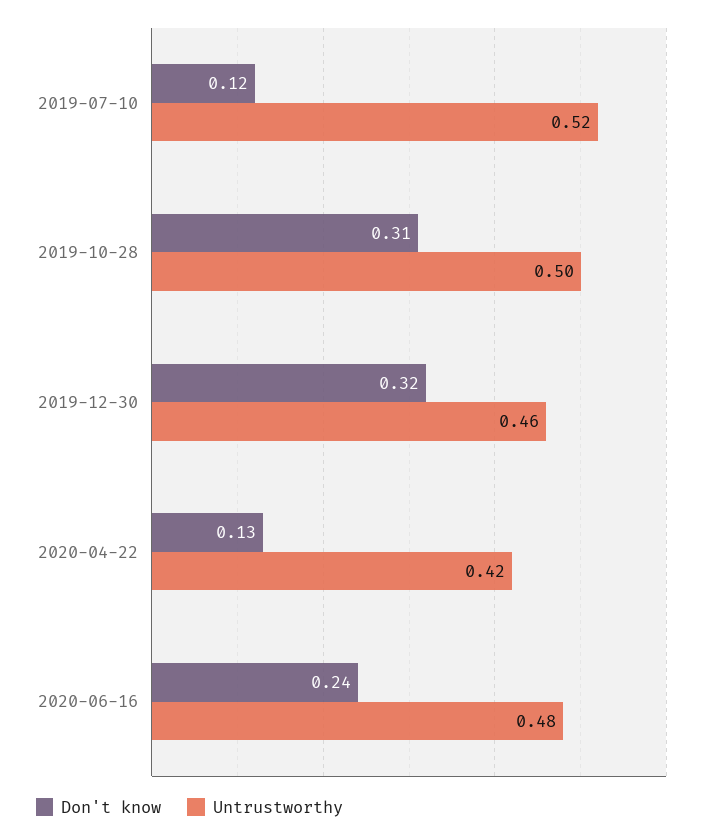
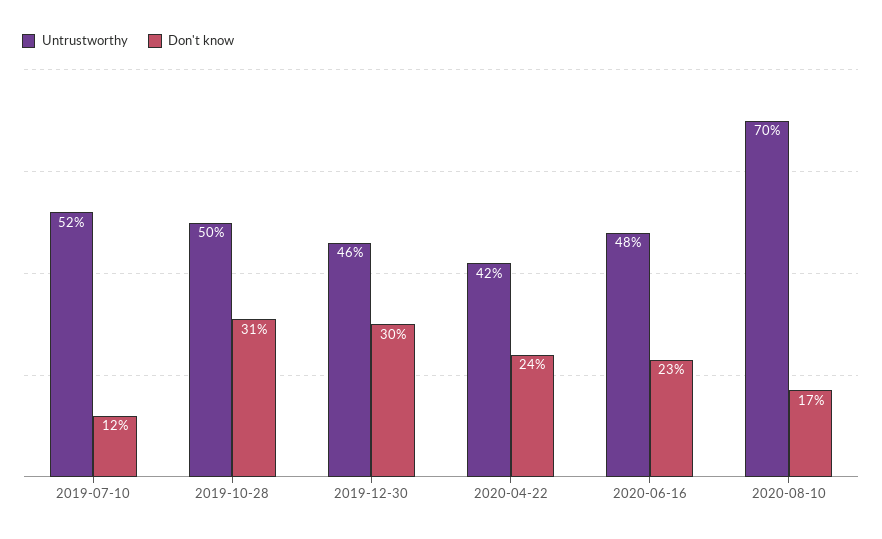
Don't know, 2019-12-30: 0.32 -> 0.3
Don't know, 2020-04-22: 0.13 -> 0.24
Don't know, 2020-06-16: 0.24 -> 0.23
Untrustworthy, 2020-08-10: none -> 0.7
Don't know, 2020-08-10: none -> 0.17

